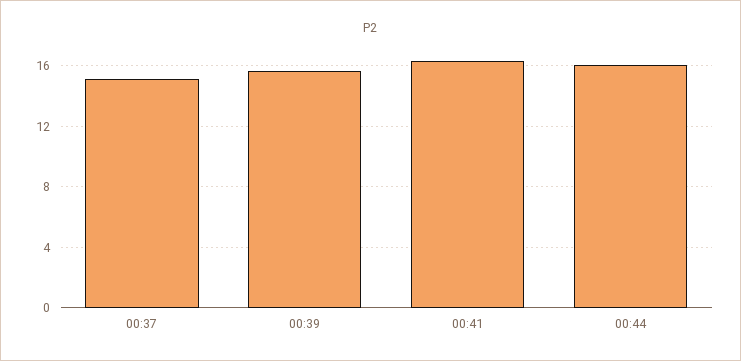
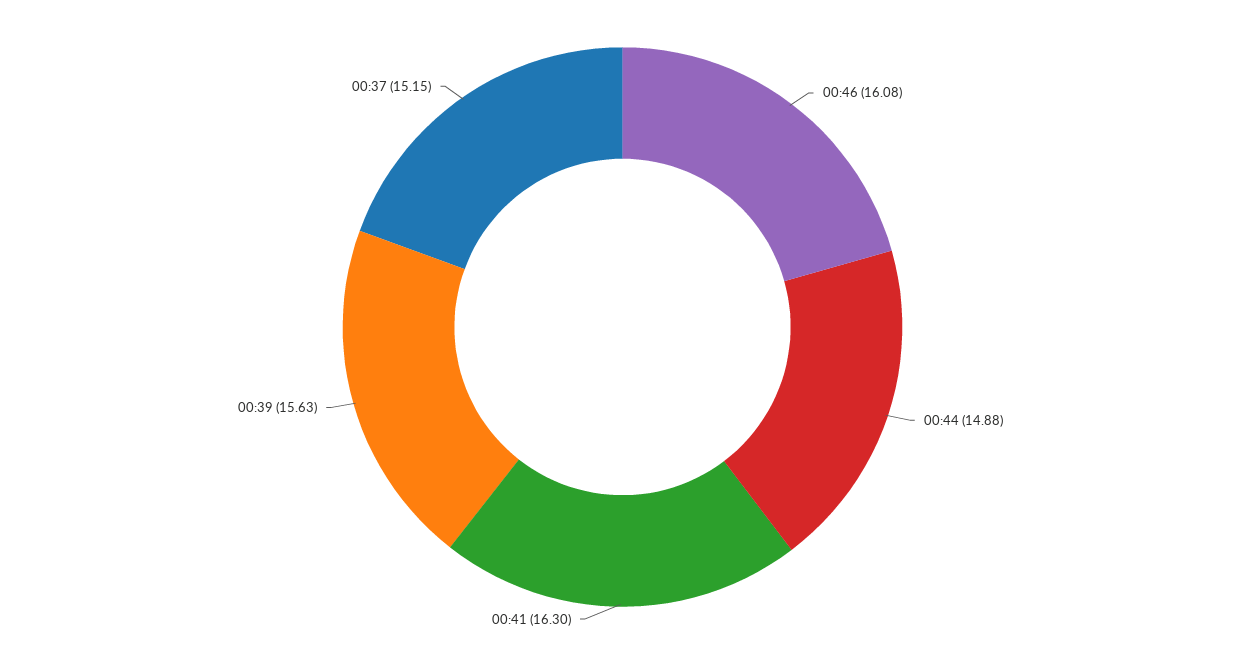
00:44: 16 -> 14.88
00:46: none -> 16.08

